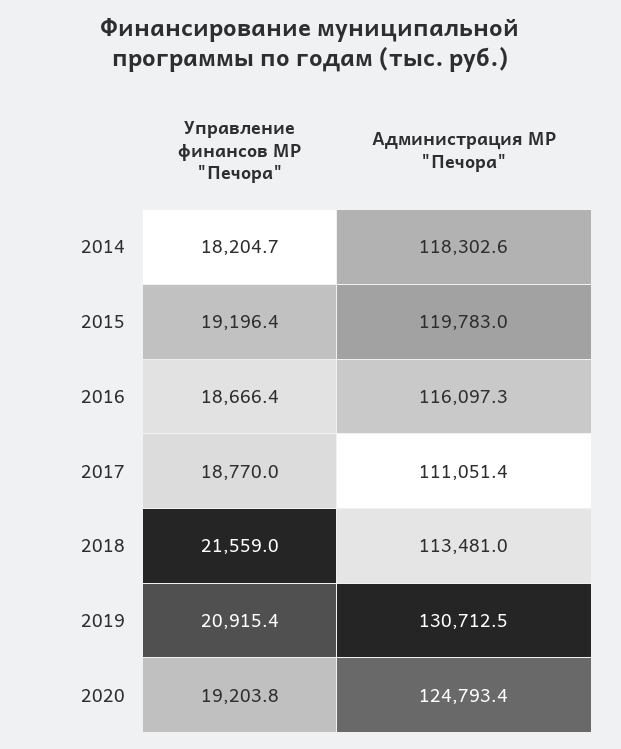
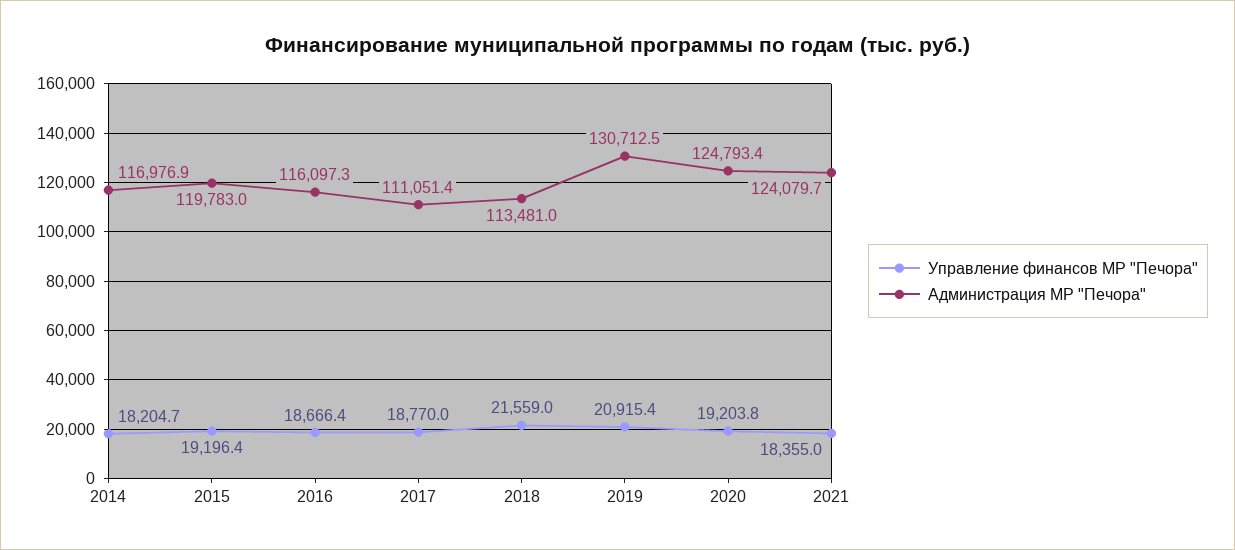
Администрация МР "Печора", 2014: 118302.6 -> 116976.9
Управление финансов МР "Печора", 2021: none -> 18355
Администрация МР "Печора", 2021: none -> 124079.7

